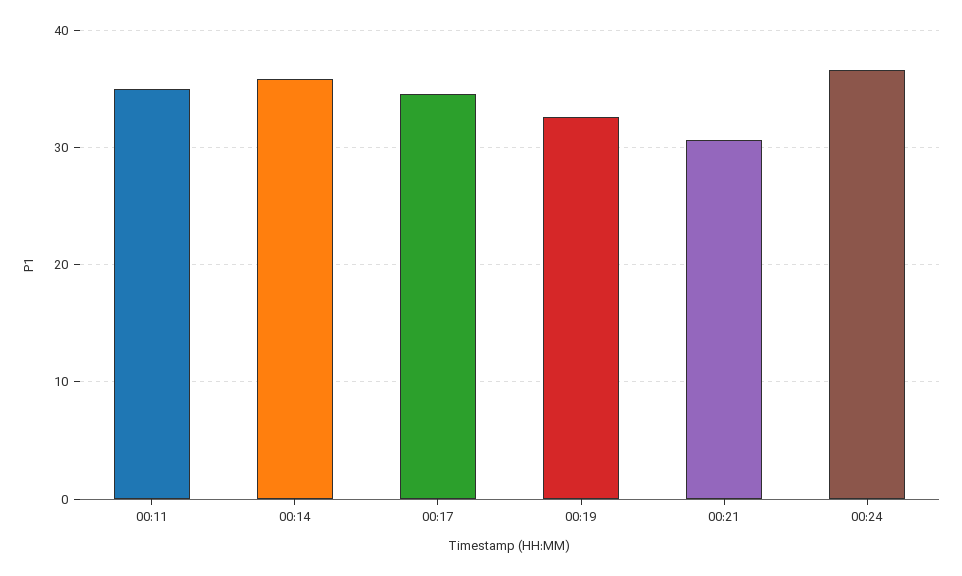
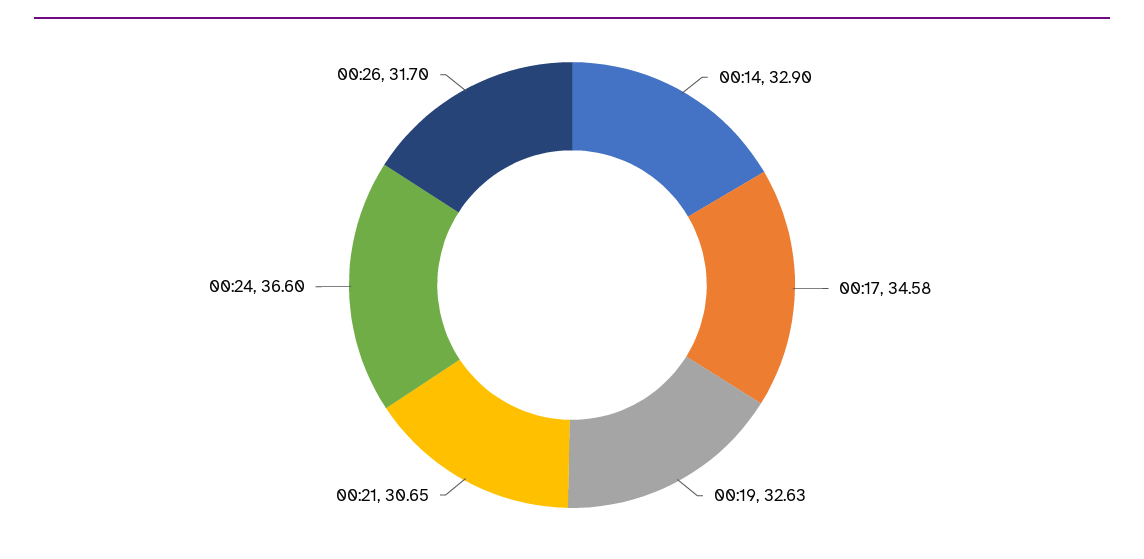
00:11: 35 -> none
00:14: 36 -> 32.9
00:26: none -> 31.7

